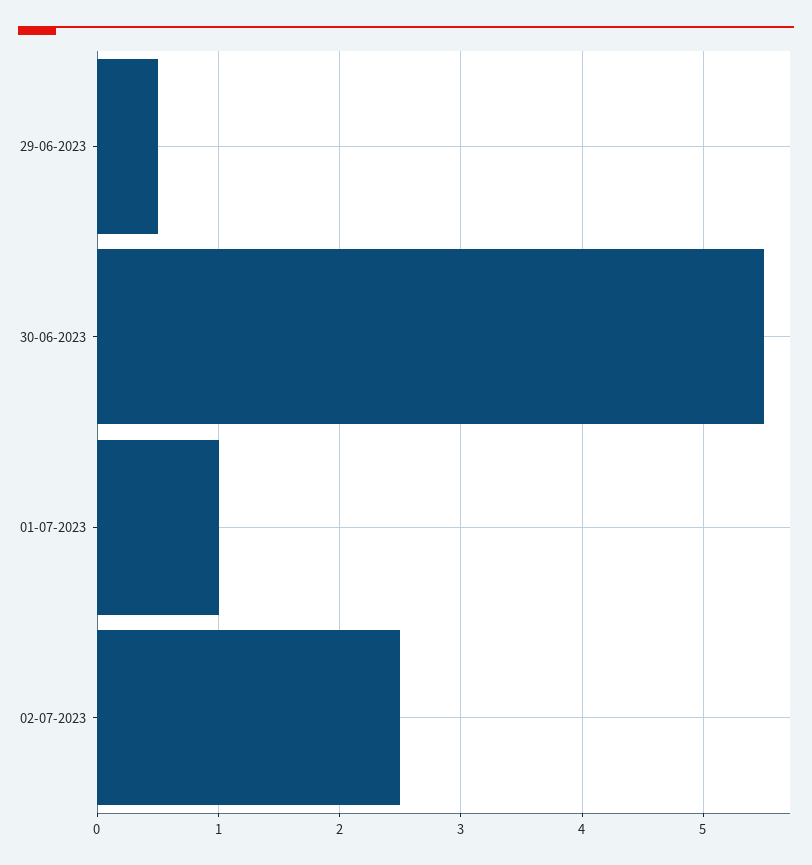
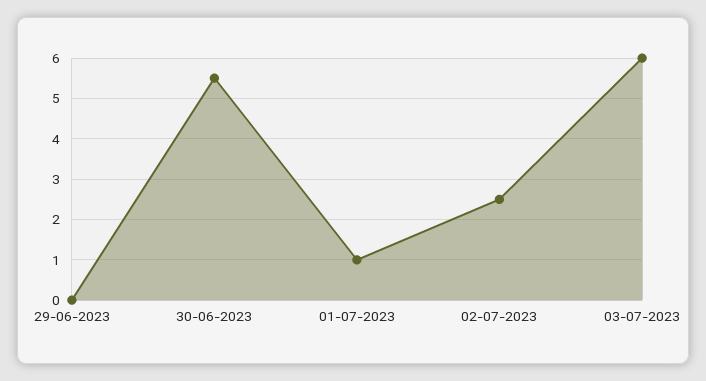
29-06-2023: 0.5 -> 0
03-07-2023: none -> 6

